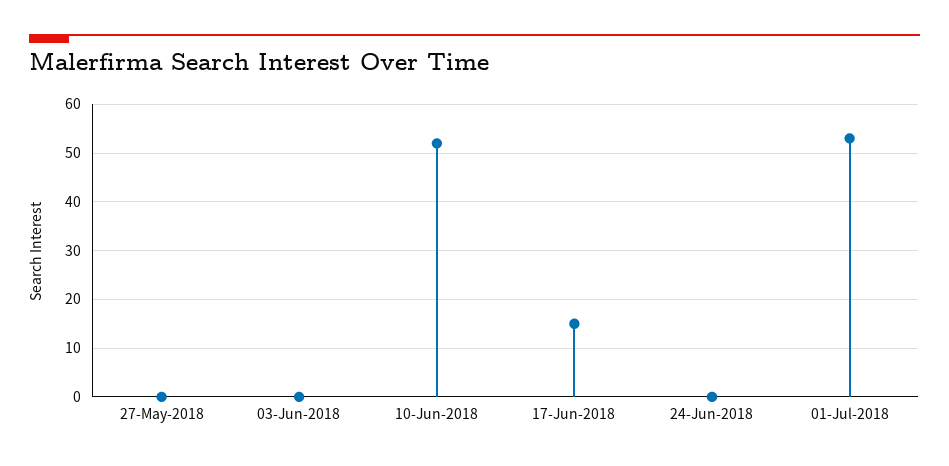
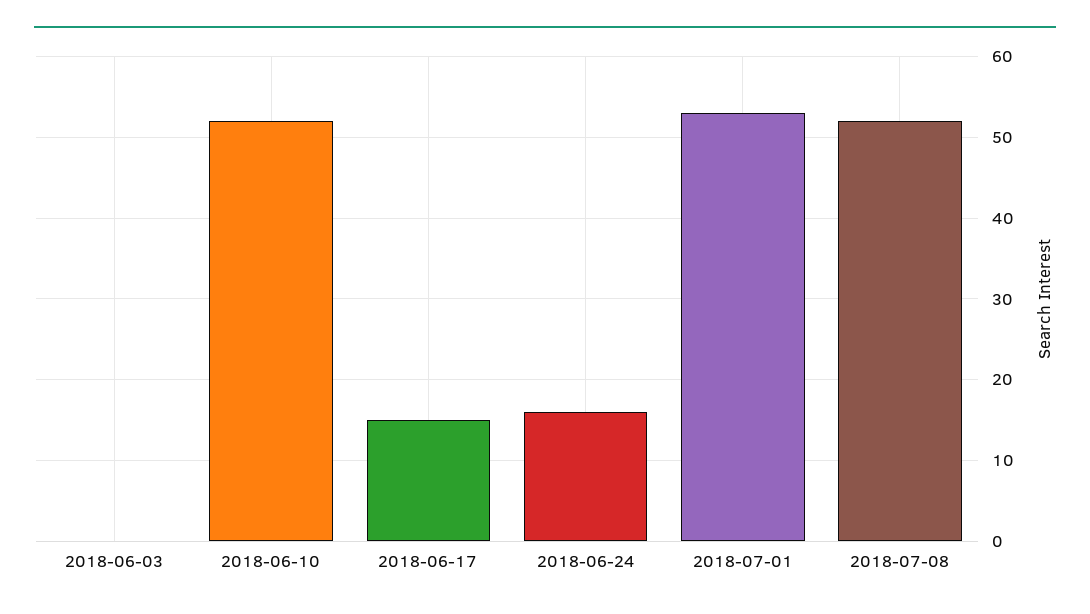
27-May-2018: 0 -> none
24-Jun-2018: 0 -> 16
2018-07-08: none -> 52

